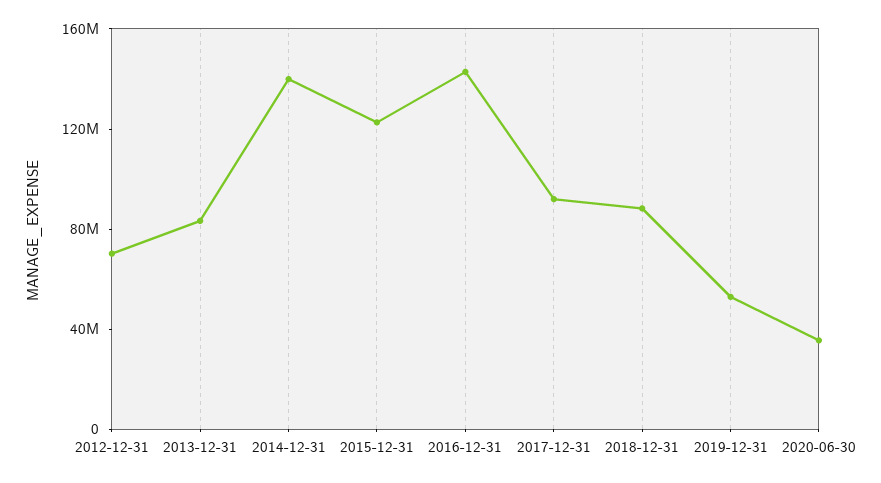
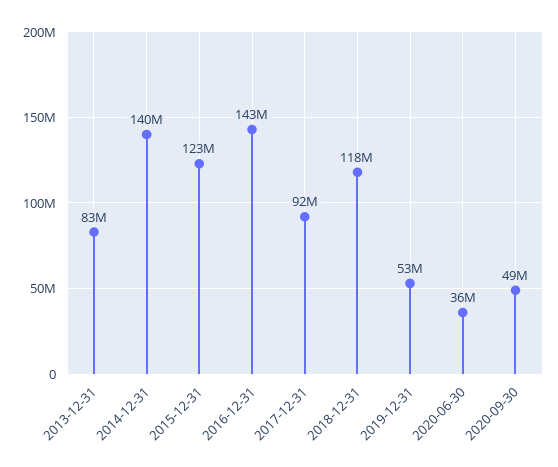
2012-12-31: 70000000 -> none
2018-12-31: 90000000 -> 118000000
2020-09-30: none -> 49000000

